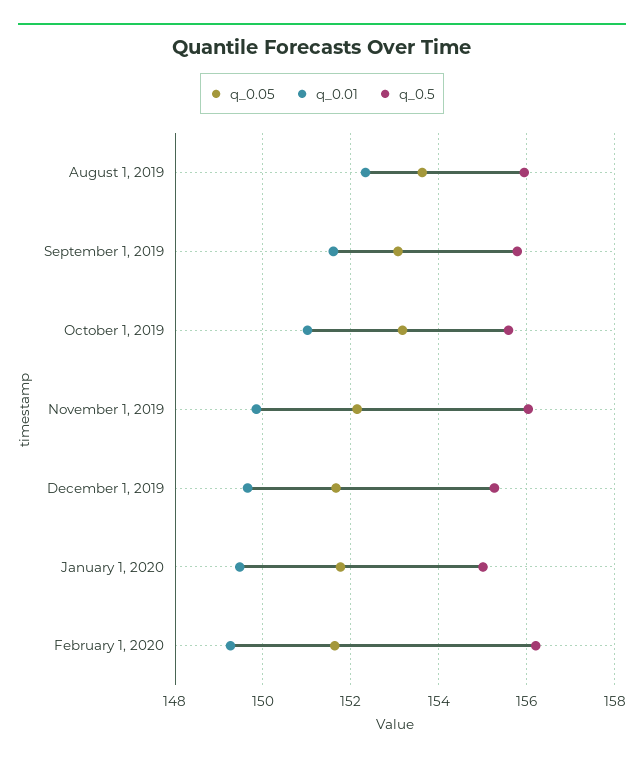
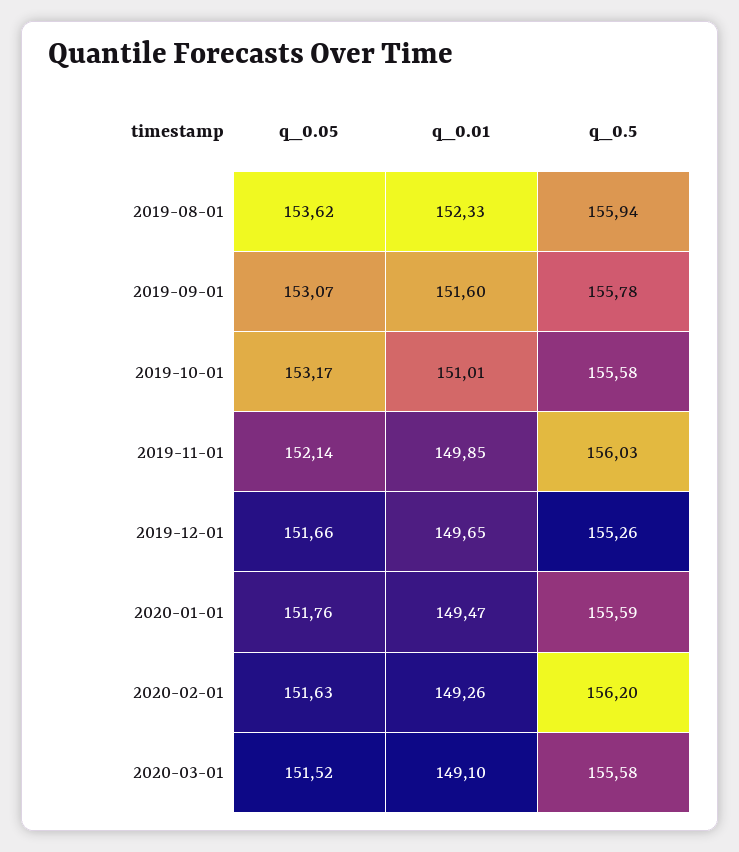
q_0.5, January 1, 2020: 155 -> 155.59
q_0.05, 2020-03-01: none -> 151.52
q_0.01, 2020-03-01: none -> 149.1
q_0.5, 2020-03-01: none -> 155.58

